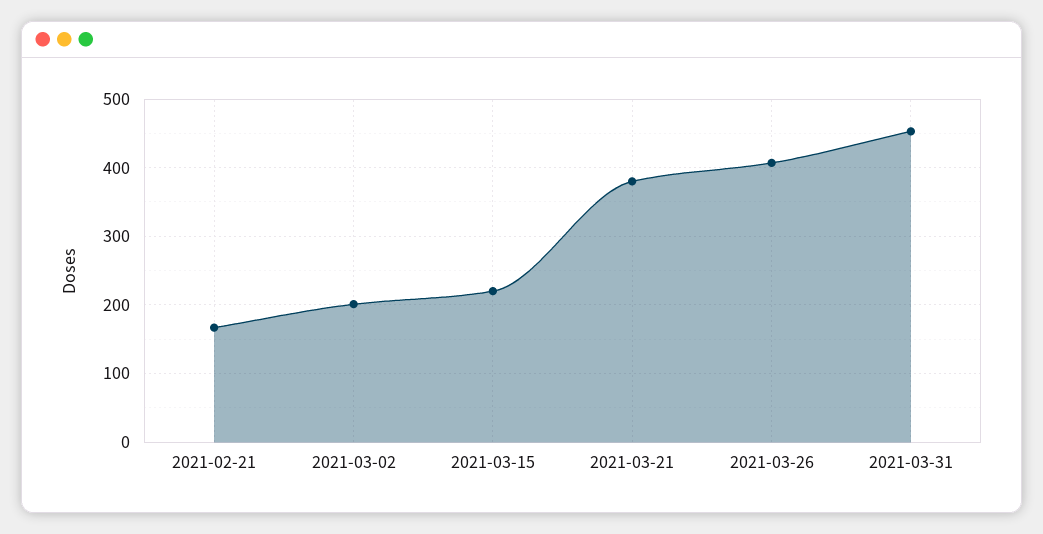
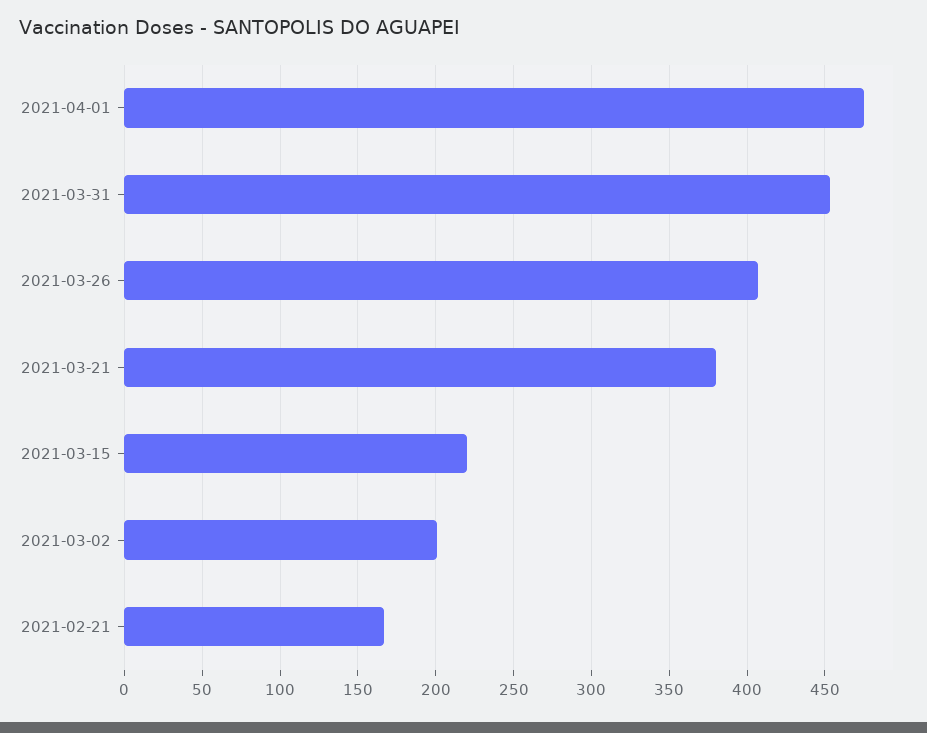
2021-04-01: none -> 475

